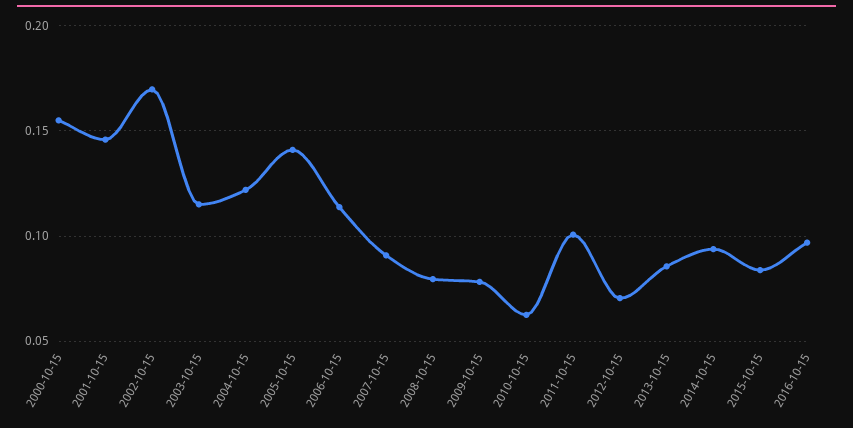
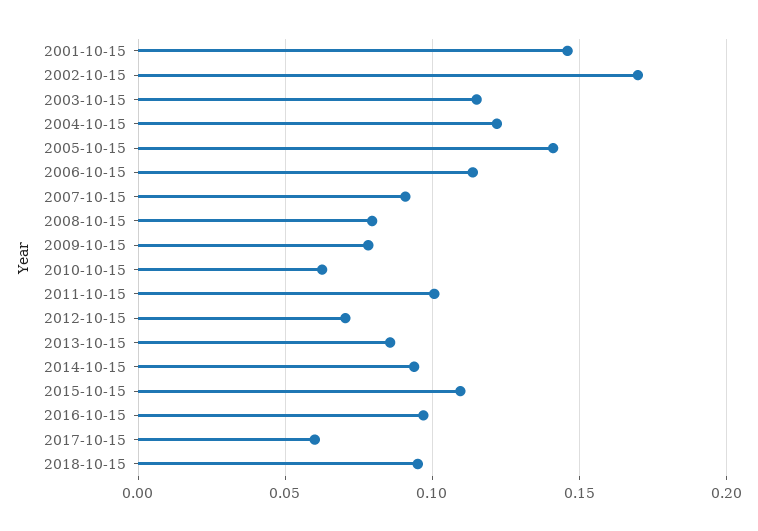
2000-10-15: 0.155 -> none
2015-10-15: 0.085 -> 0.11
2017-10-15: none -> 0.06
2018-10-15: none -> 0.095

